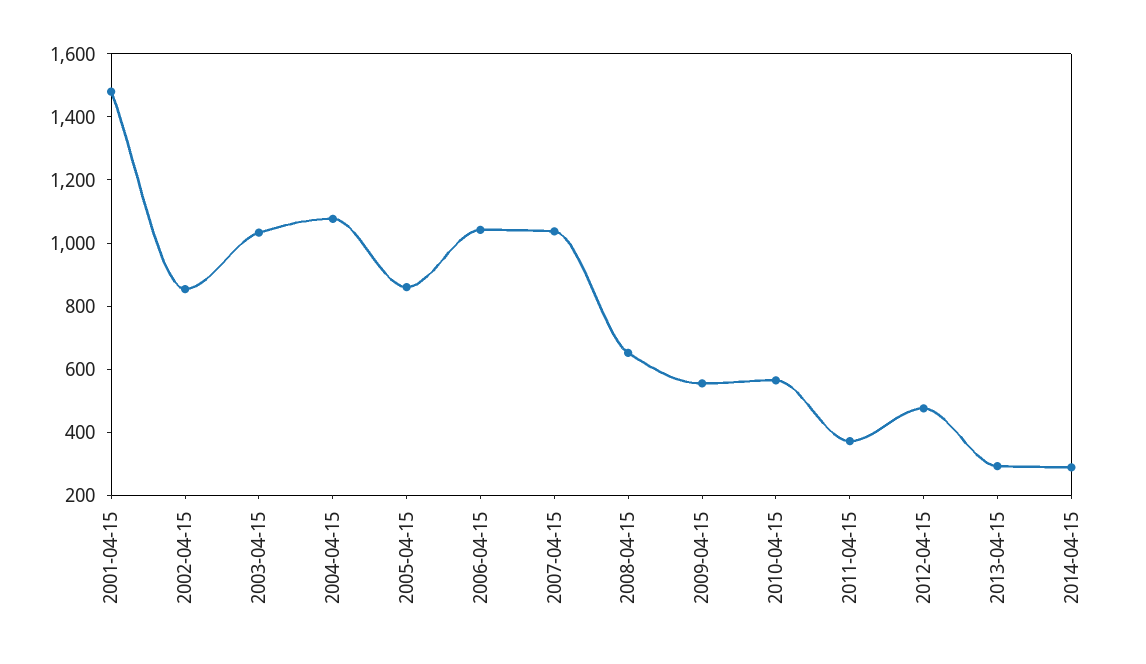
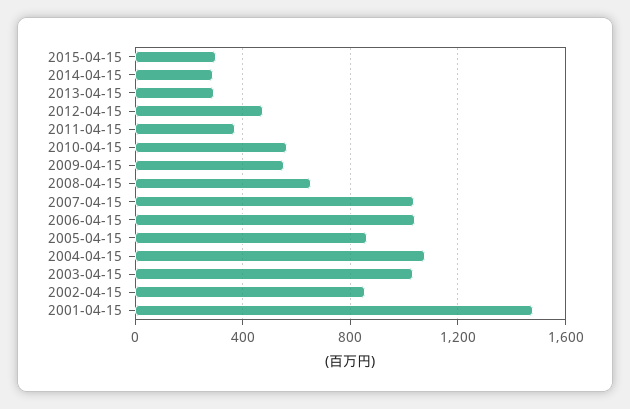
2015-04-15: none -> 300

